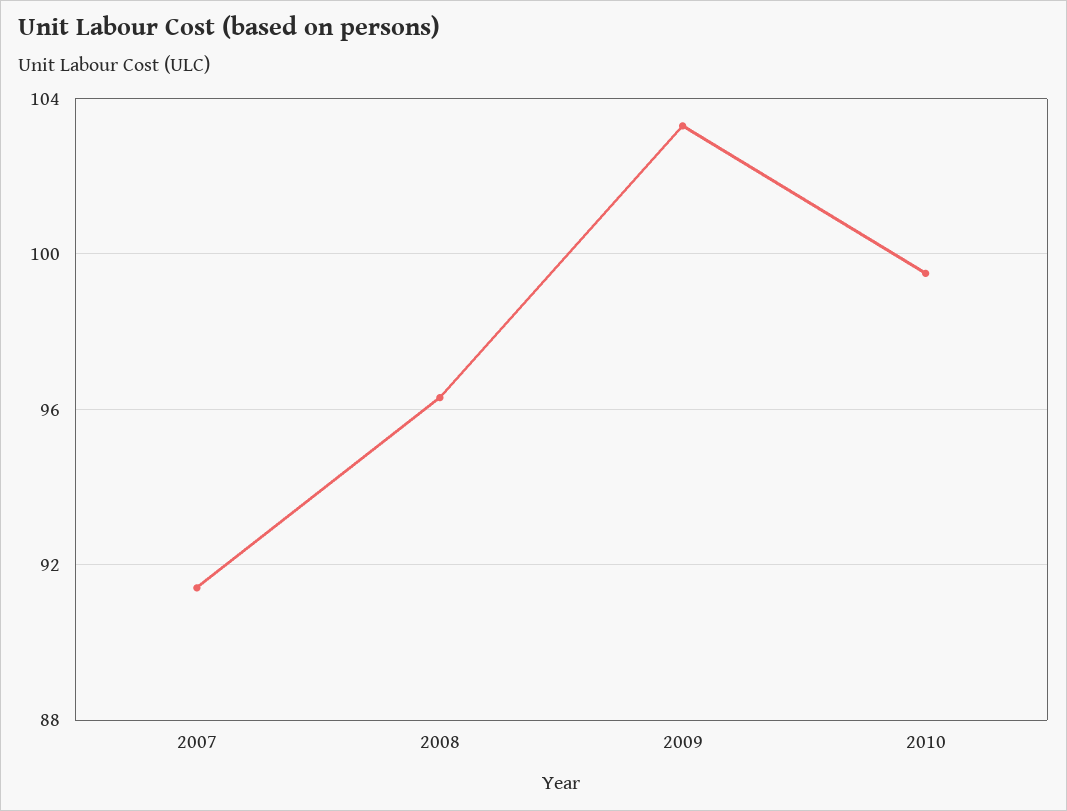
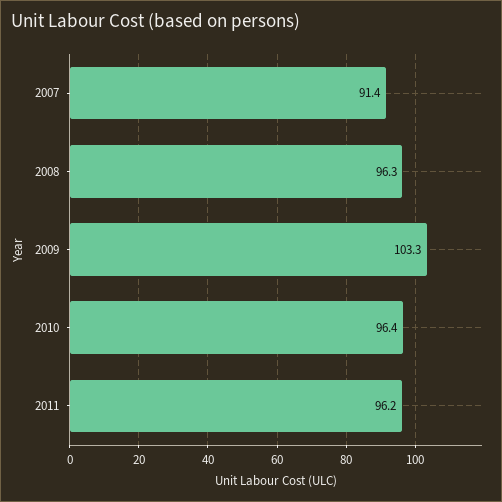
2010: 99.5 -> 96.4
2011: none -> 96.2

